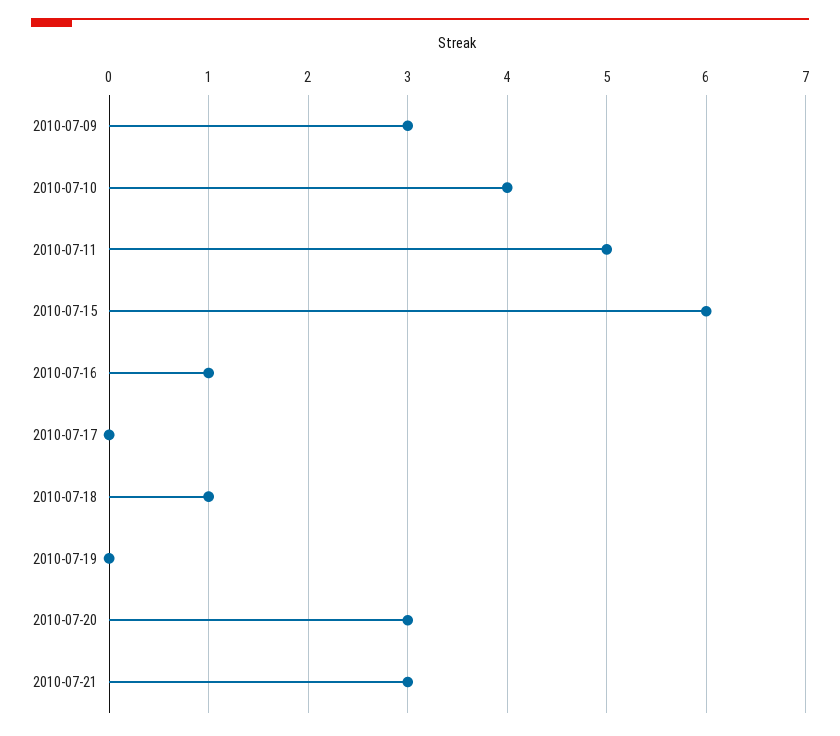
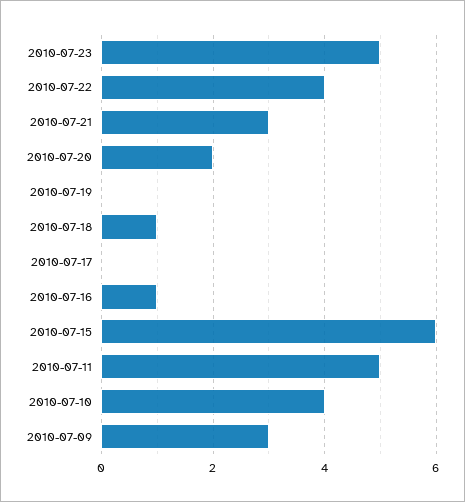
2010-07-20: 3 -> 2
2010-07-23: none -> 5
2010-07-22: none -> 4

